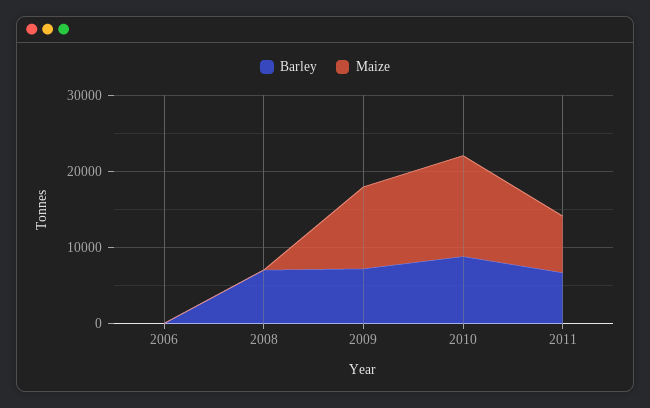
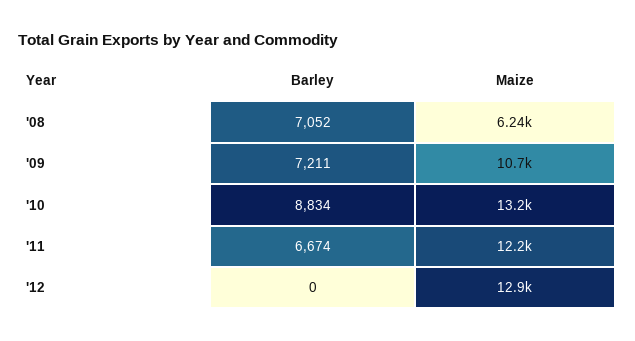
Barley, 2006: 0 -> none
Maize, 2006: 0 -> none
Maize, 2008: 0 -> 6240
Maize, 2011: 8000 -> 12200
Barley, '12: none -> 0
Maize, '12: none -> 12900

